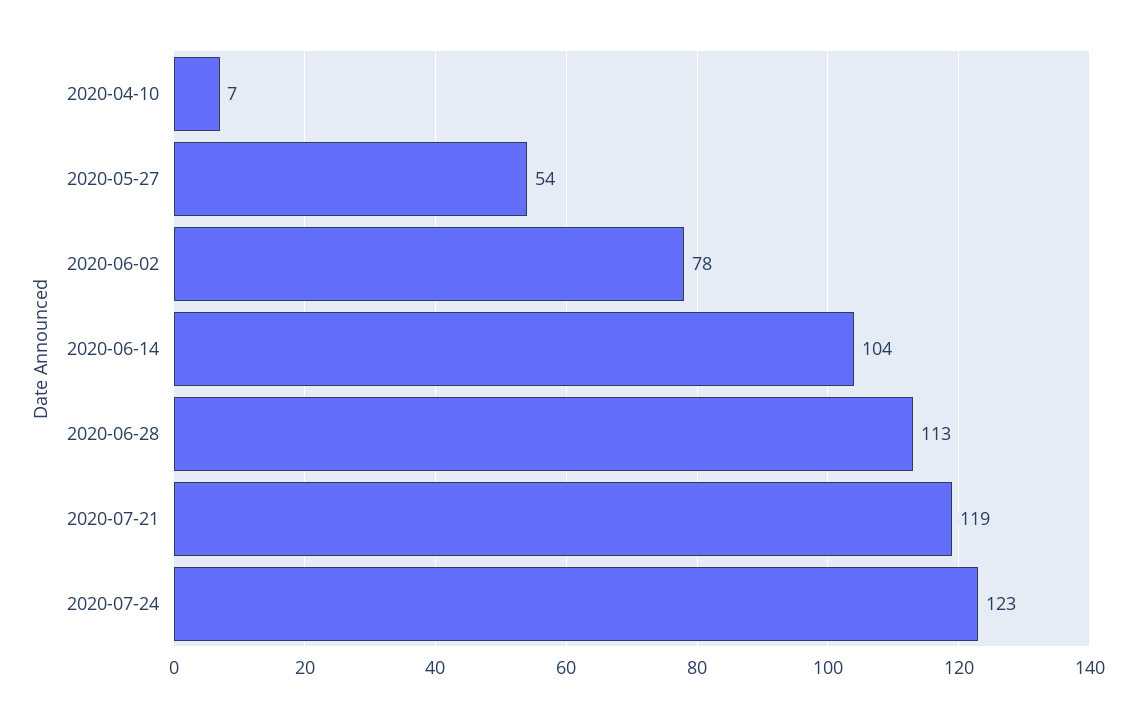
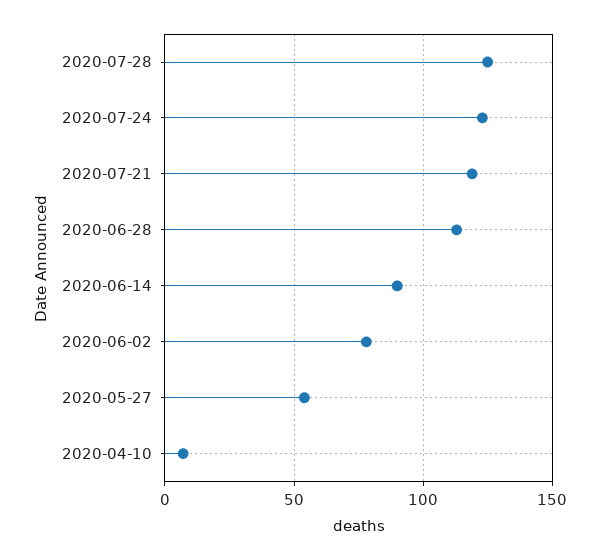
2020-06-14: 104 -> 90
2020-07-28: none -> 125

